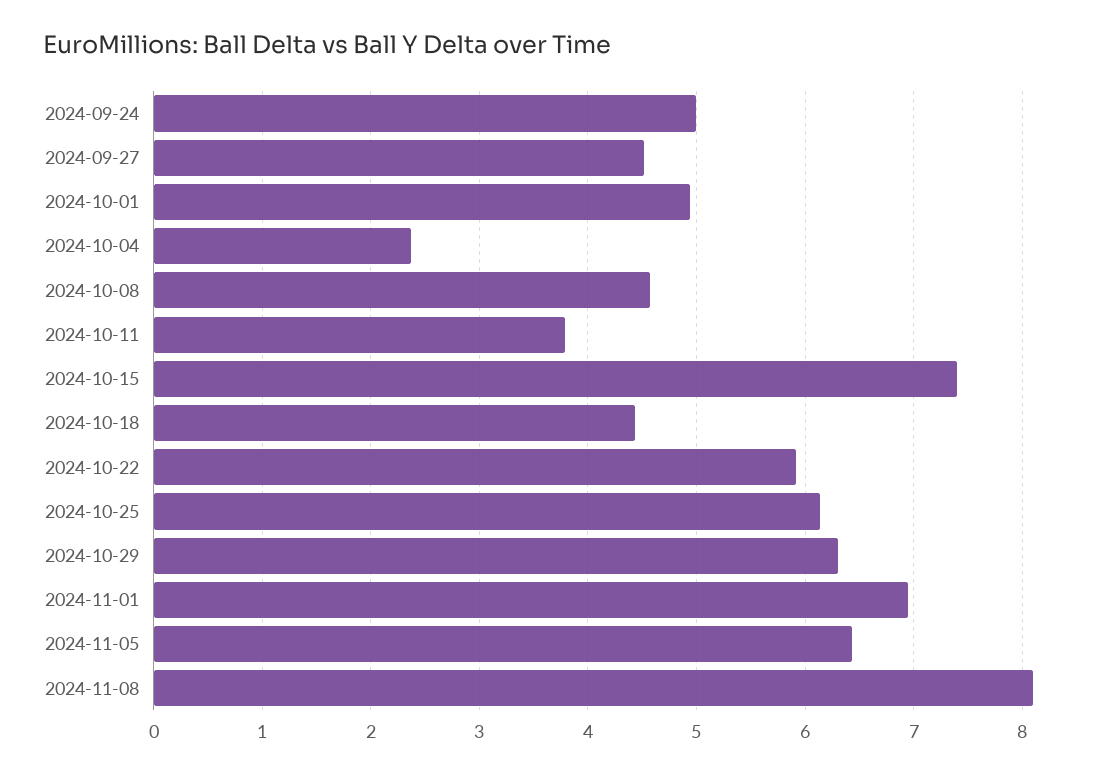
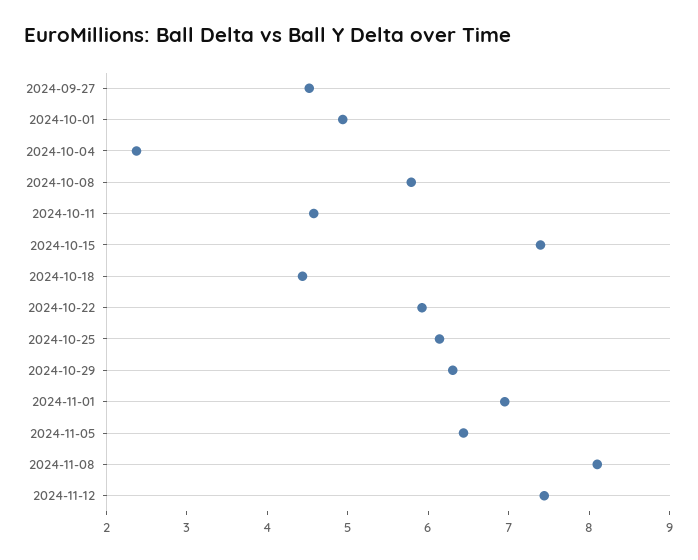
2024-09-24: 5 -> none
2024-10-08: 4.6 -> 5.8
2024-10-11: 3.8 -> 4.6
2024-11-12: none -> 7.4

